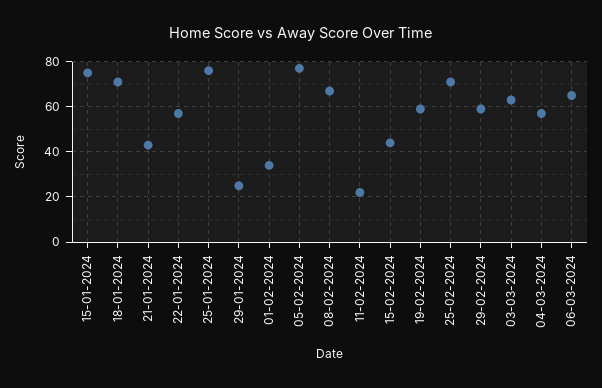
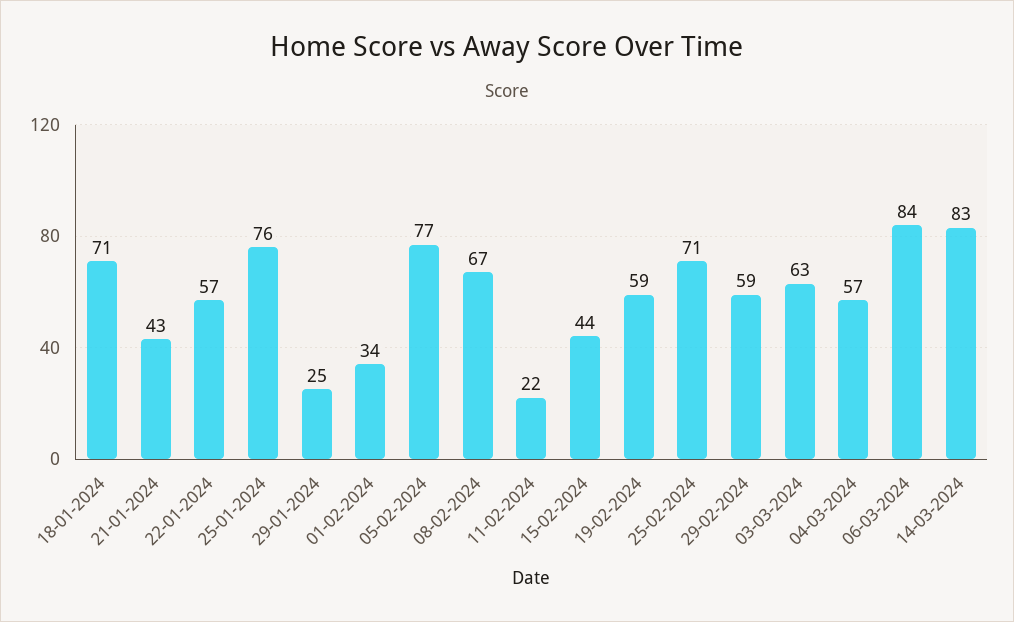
15-01-2024: 75 -> none
06-03-2024: 65 -> 84
14-03-2024: none -> 83

